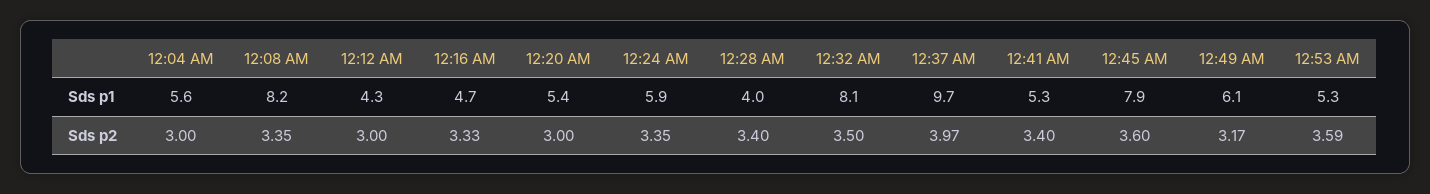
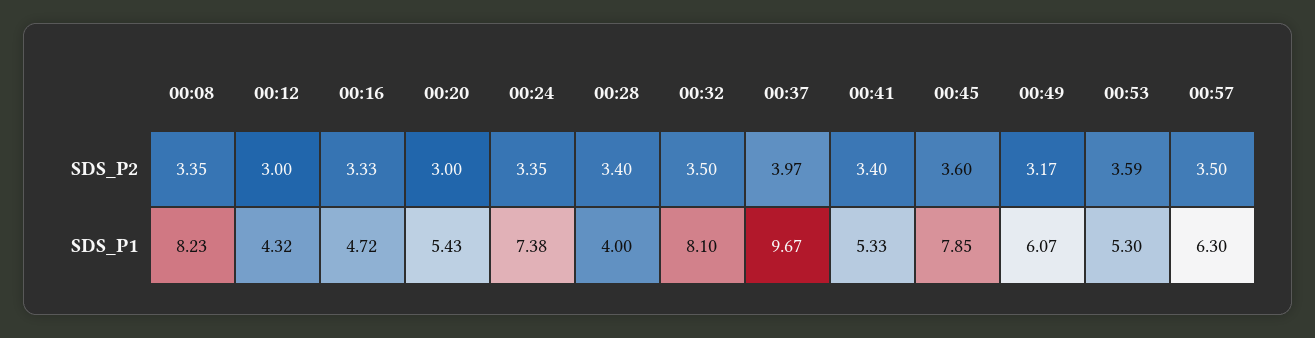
12:04 AM, Sds p1: 5.6 -> none
12:24 AM, Sds p1: 5.9 -> 7.38
12:04 AM, Sds p2: 3 -> none
00:57, Sds p2: none -> 3.5
00:57, Sds p1: none -> 6.3

